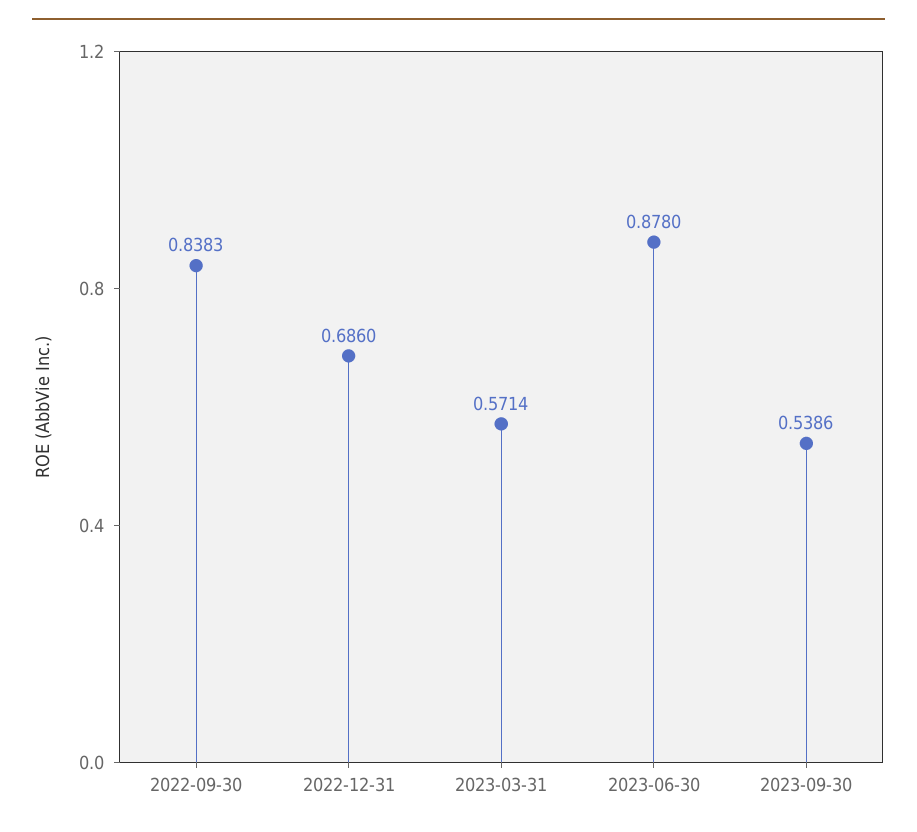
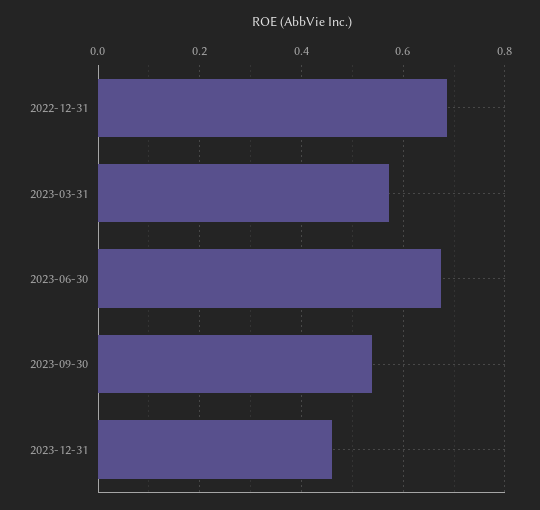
2022-09-30: 0.8383 -> none
2023-06-30: 0.878 -> 0.68
2023-12-31: none -> 0.46

